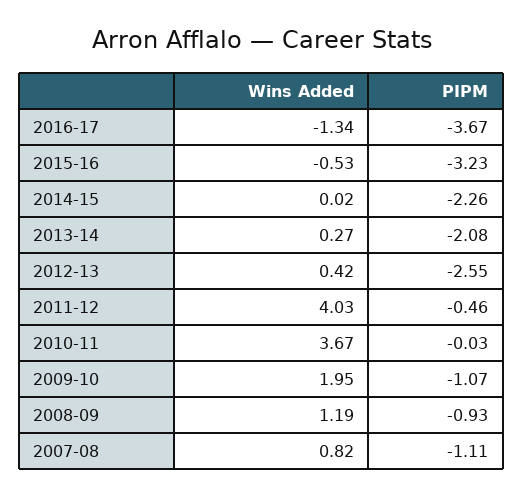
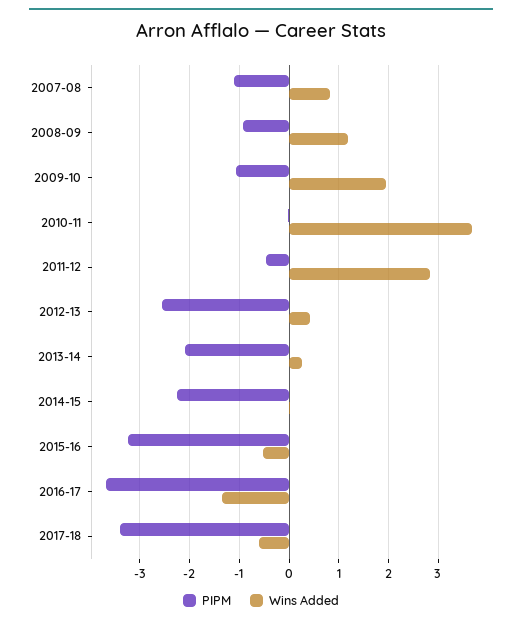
Wins Added, 2011-12: 4.03 -> 2.8
PIPM, 2017-18: none -> -3.4
Wins Added, 2017-18: none -> -0.6

